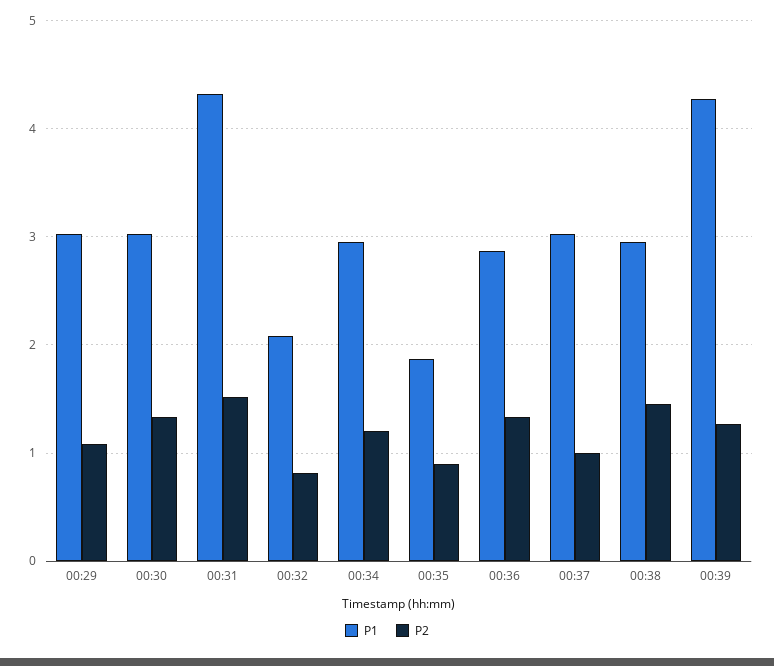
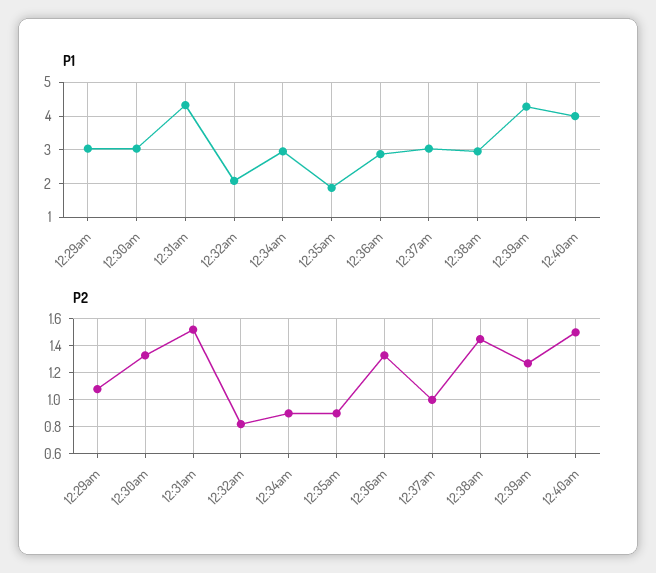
P2, 00:34: 1.2 -> 0.9
P1, 12:40am: none -> 4
P2, 12:40am: none -> 1.5

